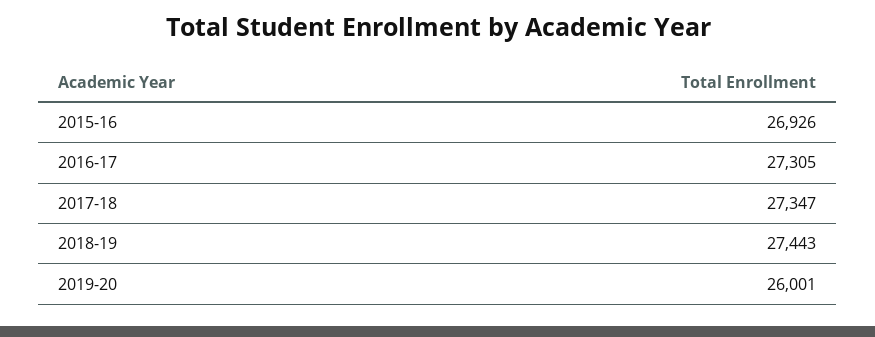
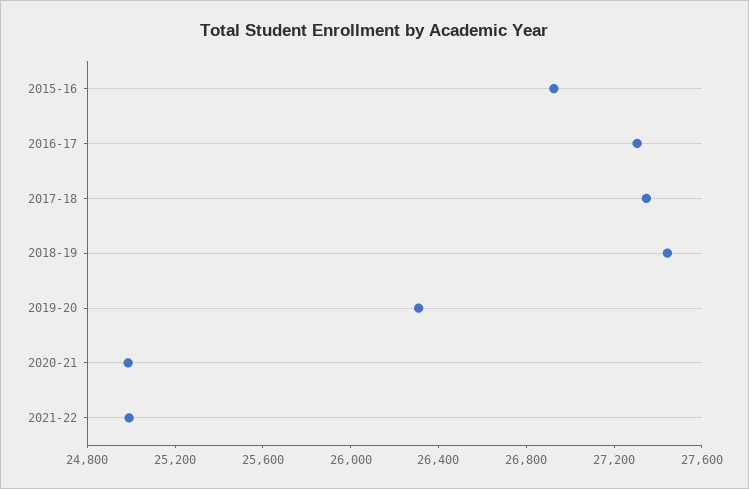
2019-20: 26001 -> 26300
2020-21: none -> 25000
2021-22: none -> 25000

